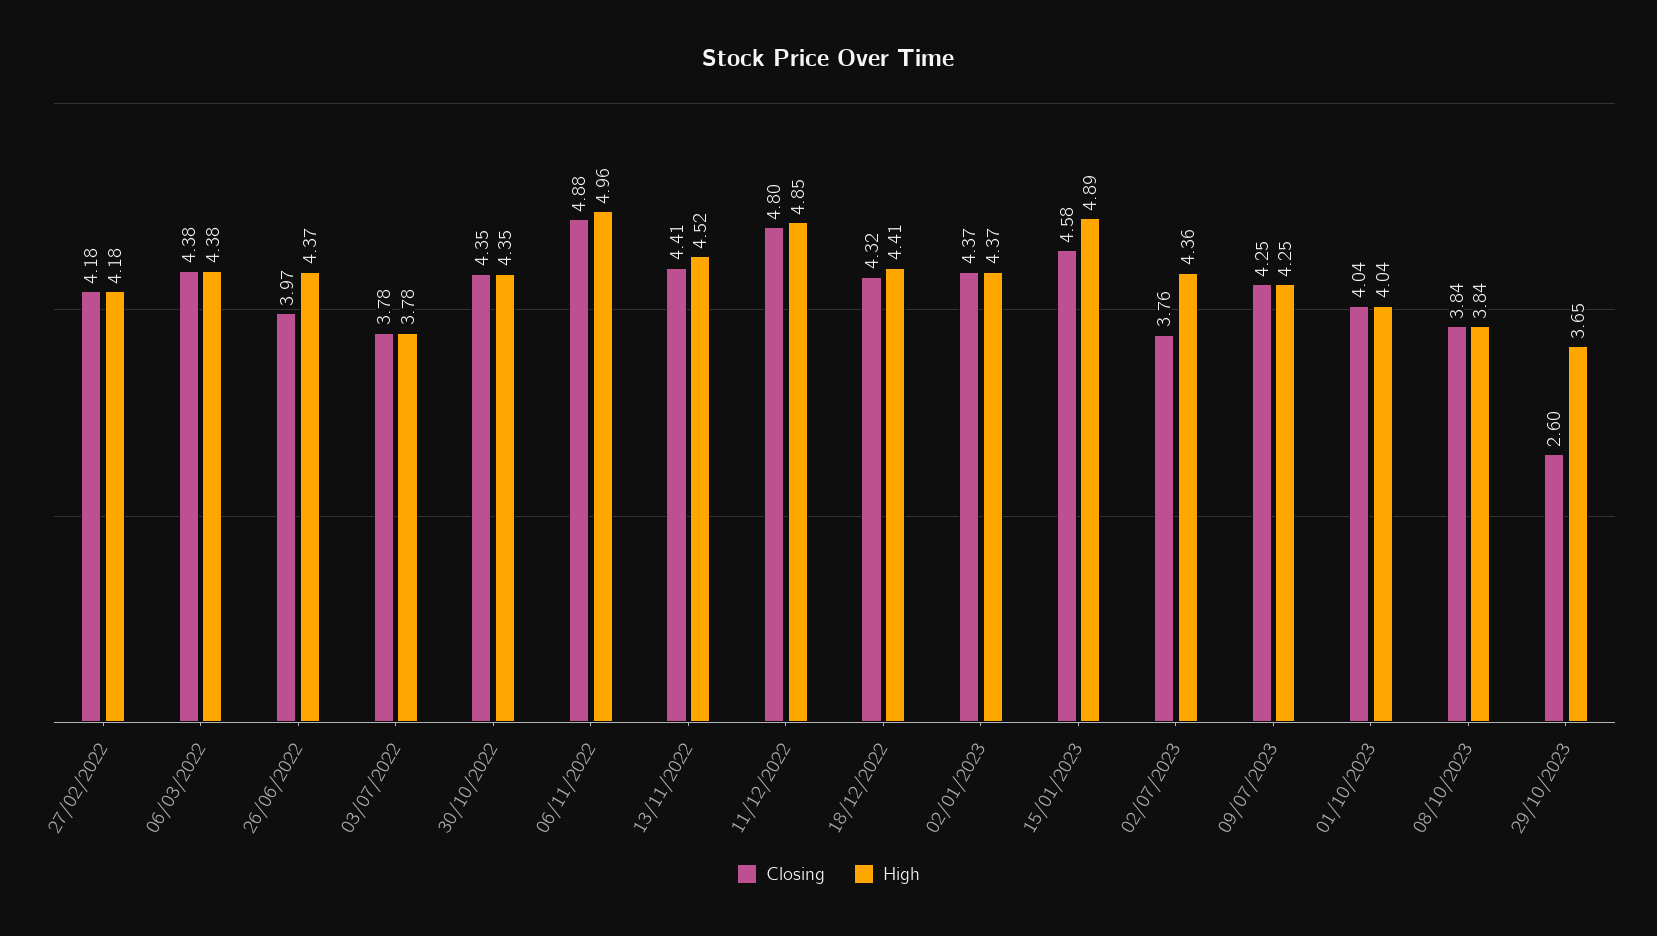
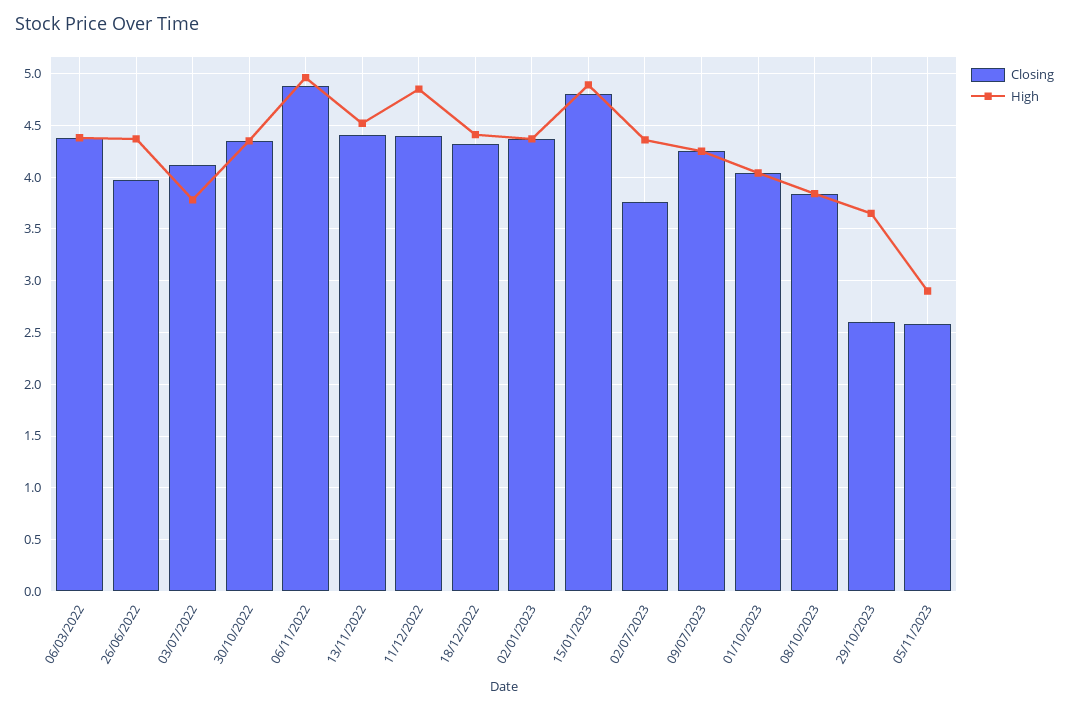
Closing, 27/02/2022: 4.18 -> none
High, 27/02/2022: 4.18 -> none
Closing, 03/07/2022: 3.78 -> 4.1
Closing, 11/12/2022: 4.8 -> 4.4
Closing, 15/01/2023: 4.58 -> 4.8
Closing, 05/11/2023: none -> 2.6
High, 05/11/2023: none -> 2.9

